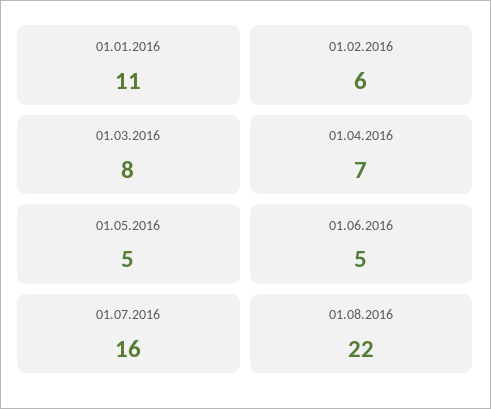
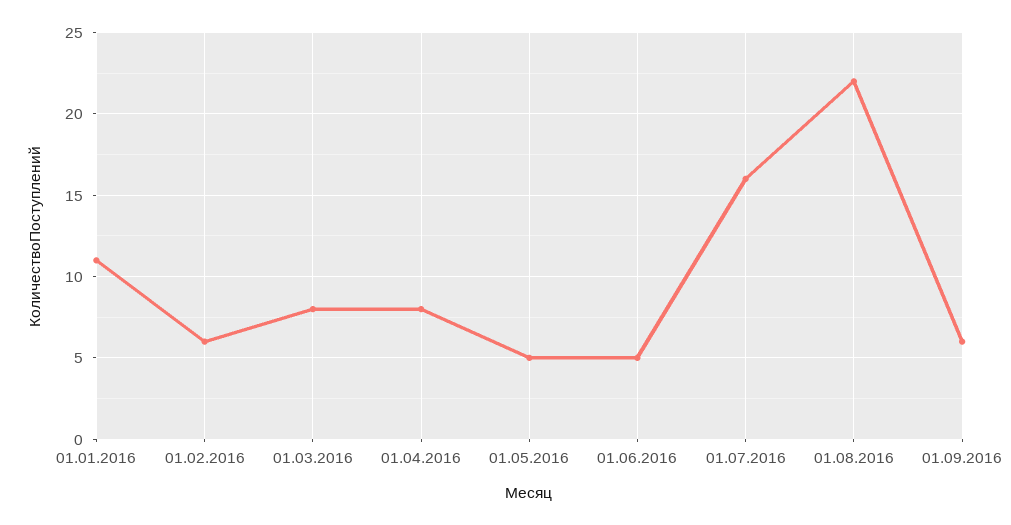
01.04.2016: 7 -> 8
01.09.2016: none -> 6

